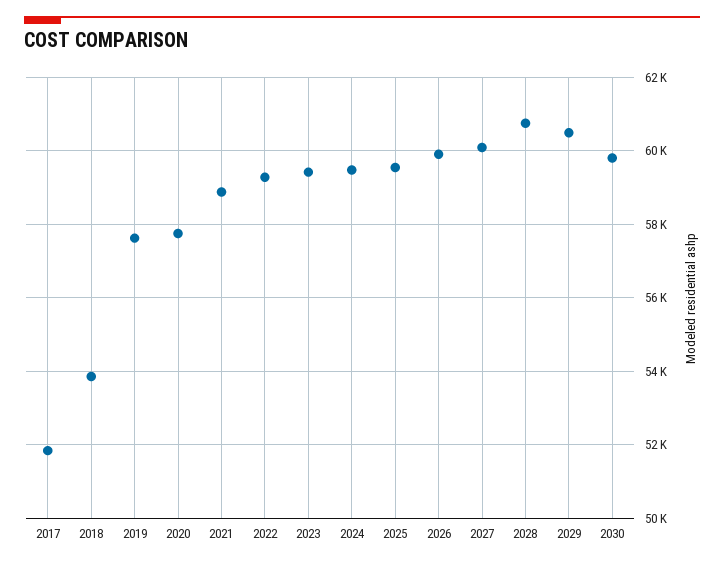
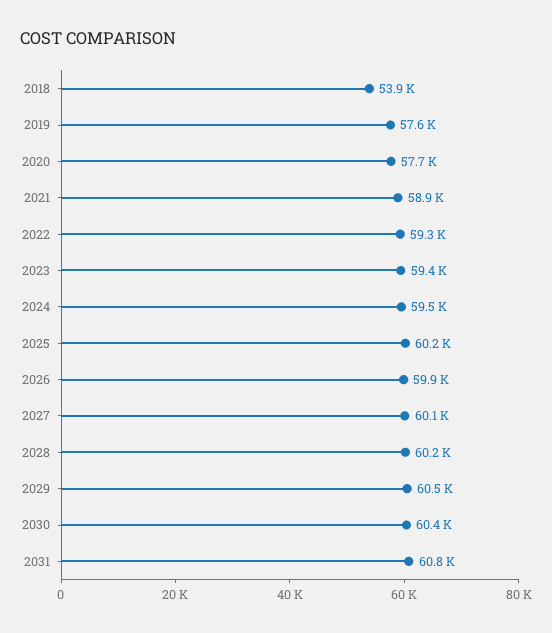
2017: 51800 -> none
2025: 59600 -> 60200
2028: 60800 -> 60200
2030: 59800 -> 60400
2031: none -> 60800

